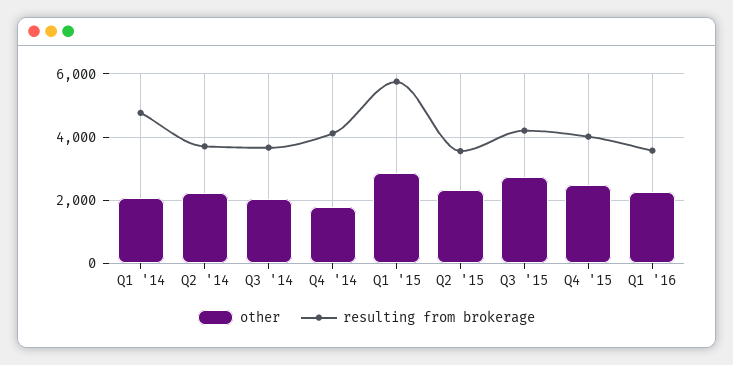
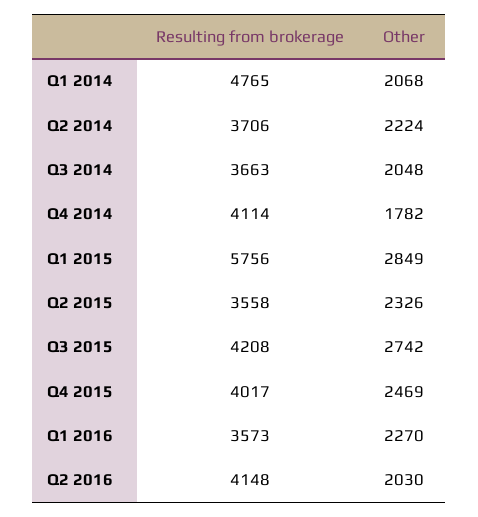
resulting from brokerage, Q2 2016: none -> 4148
other, Q2 2016: none -> 2030

